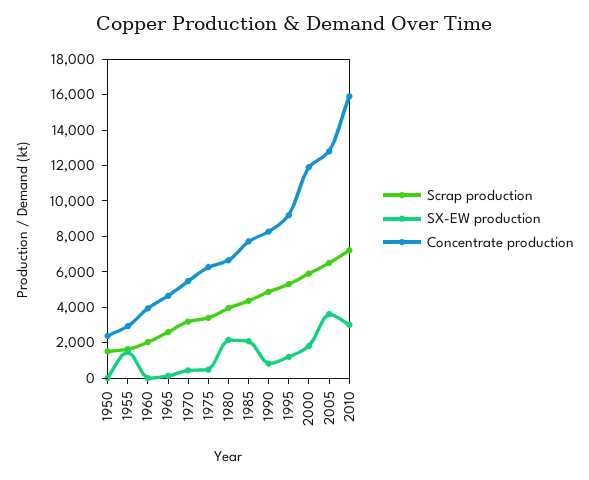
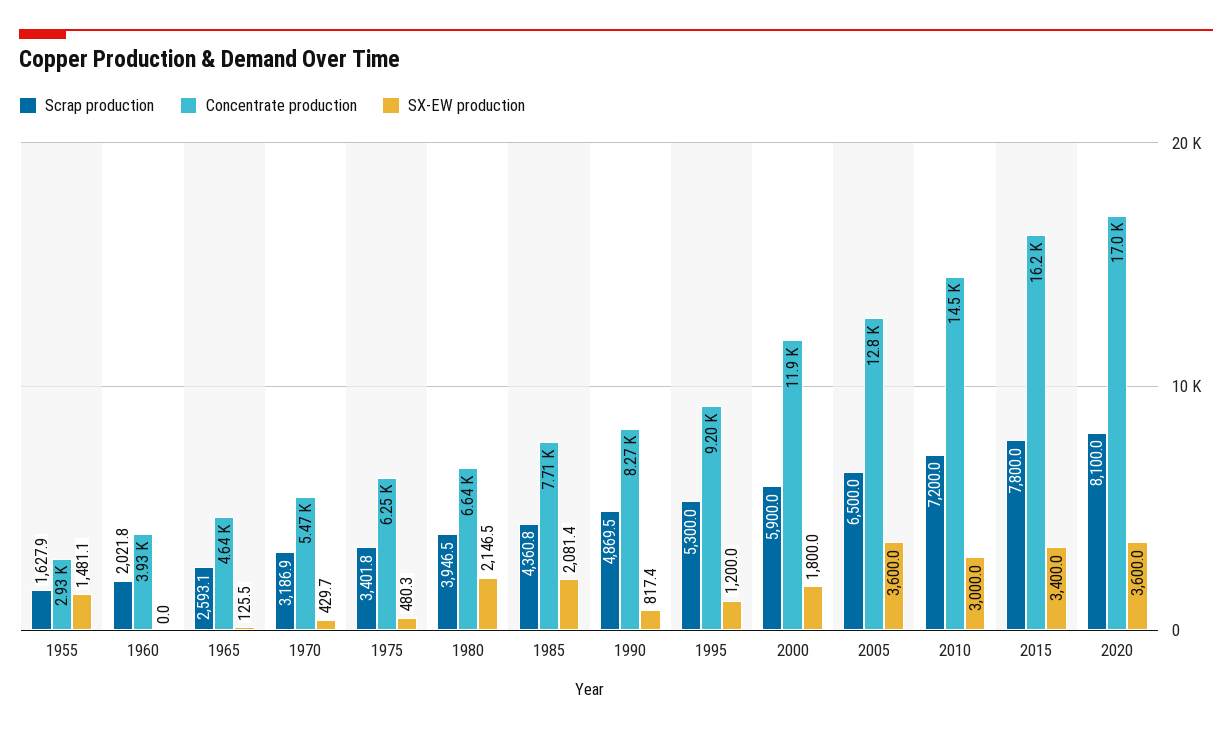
Scrap production, 1950: 1500 -> none
SX-EW production, 1950: 0 -> none
Concentrate production, 1950: 2500 -> none
Concentrate production, 2010: 16000 -> 14500
Scrap production, 2015: none -> 7800
Concentrate production, 2015: none -> 16200
SX-EW production, 2015: none -> 3400
Scrap production, 2020: none -> 8100
Concentrate production, 2020: none -> 17000
SX-EW production, 2020: none -> 3600

